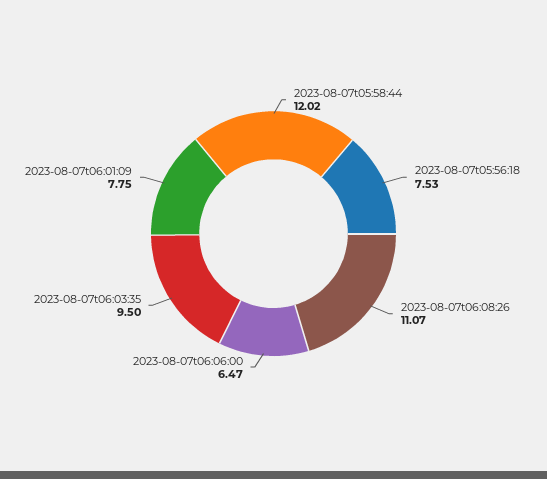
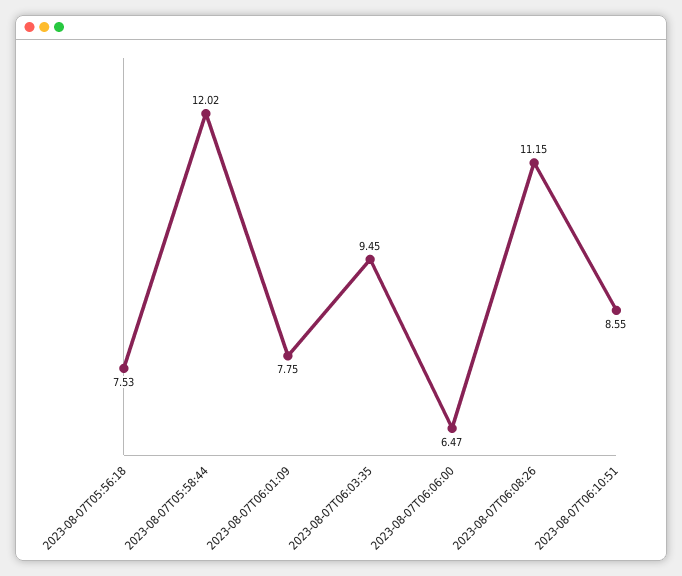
2023-08-07t06:08:26: 11.07 -> 11.15
2023-08-07t06:03:35: 9.5 -> 9.45
2023-08-07T06:10:51: none -> 8.55

